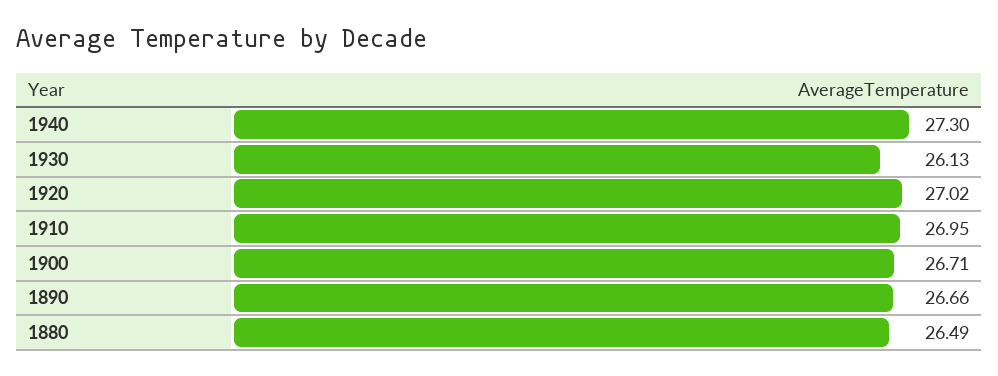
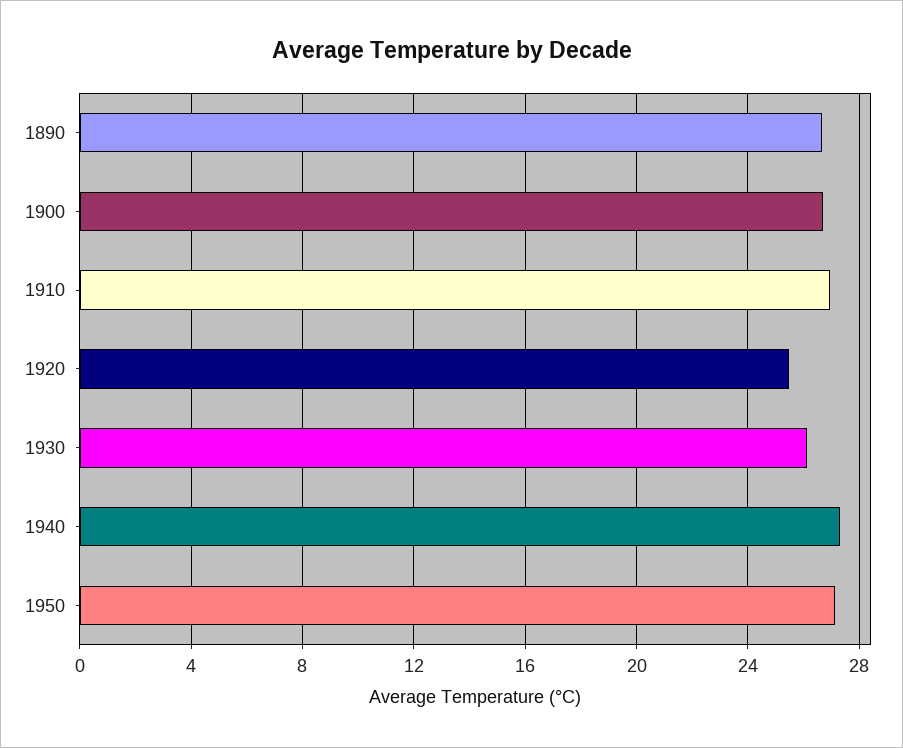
1920: 27.02 -> 25.5
1880: 26.49 -> none
1950: none -> 27

